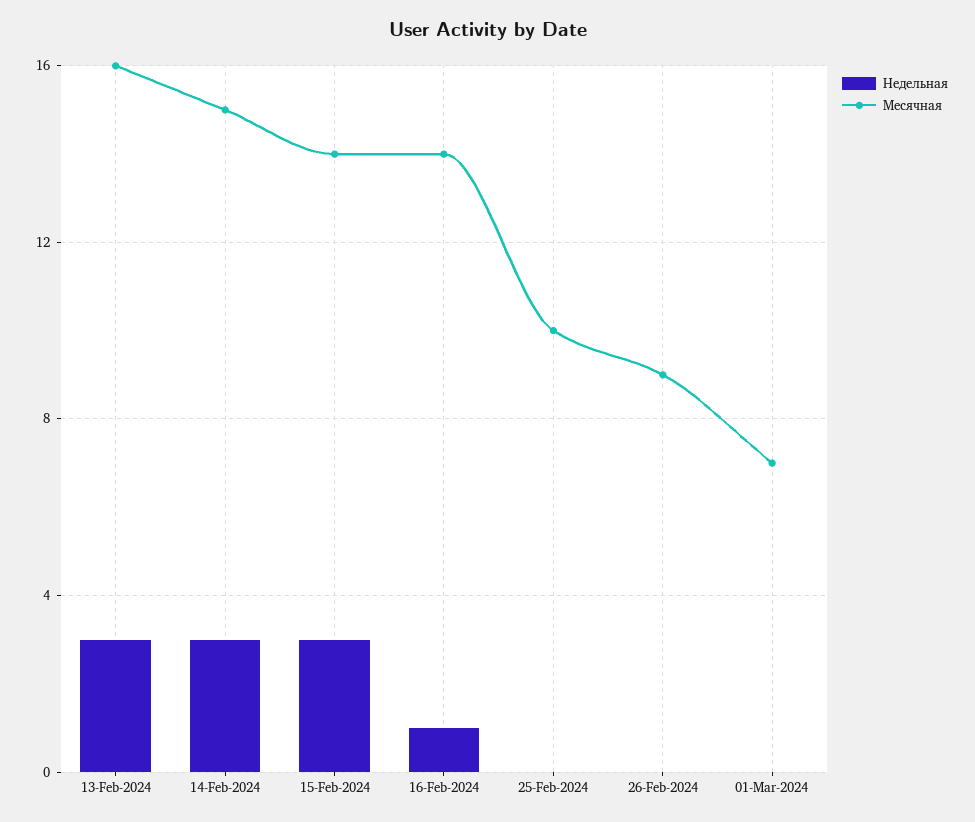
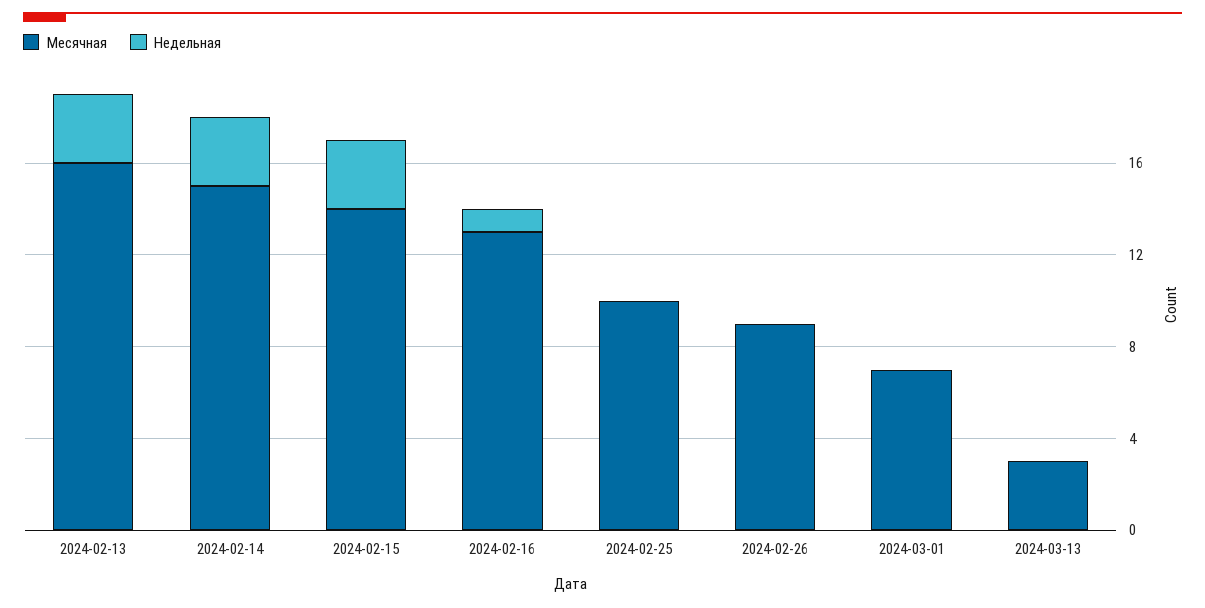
Месячная, 16-Feb-2024: 14 -> 13
Месячная, 2024-03-13: none -> 3
Недельная, 2024-03-13: none -> 0

